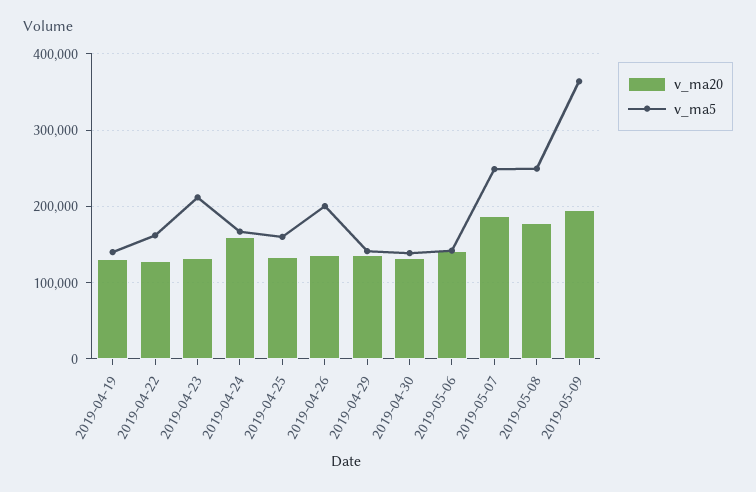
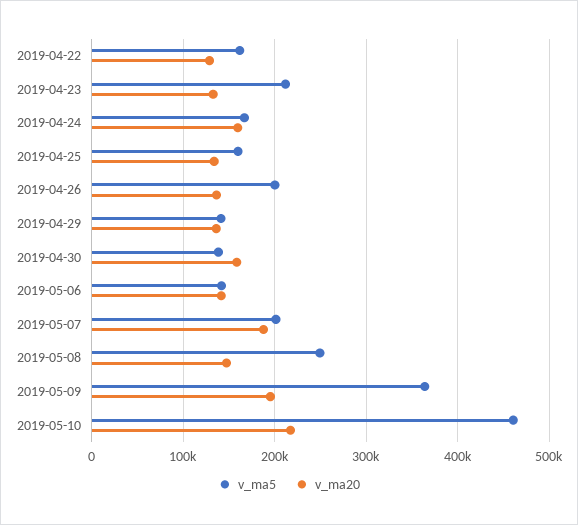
v_ma20, 2019-04-19: 130000 -> none
v_ma5, 2019-04-19: 140000 -> none
v_ma20, 2019-04-30: 130000 -> 160000
v_ma5, 2019-05-07: 250000 -> 200000
v_ma20, 2019-05-08: 180000 -> 150000
v_ma5, 2019-05-10: none -> 460000
v_ma20, 2019-05-10: none -> 220000

